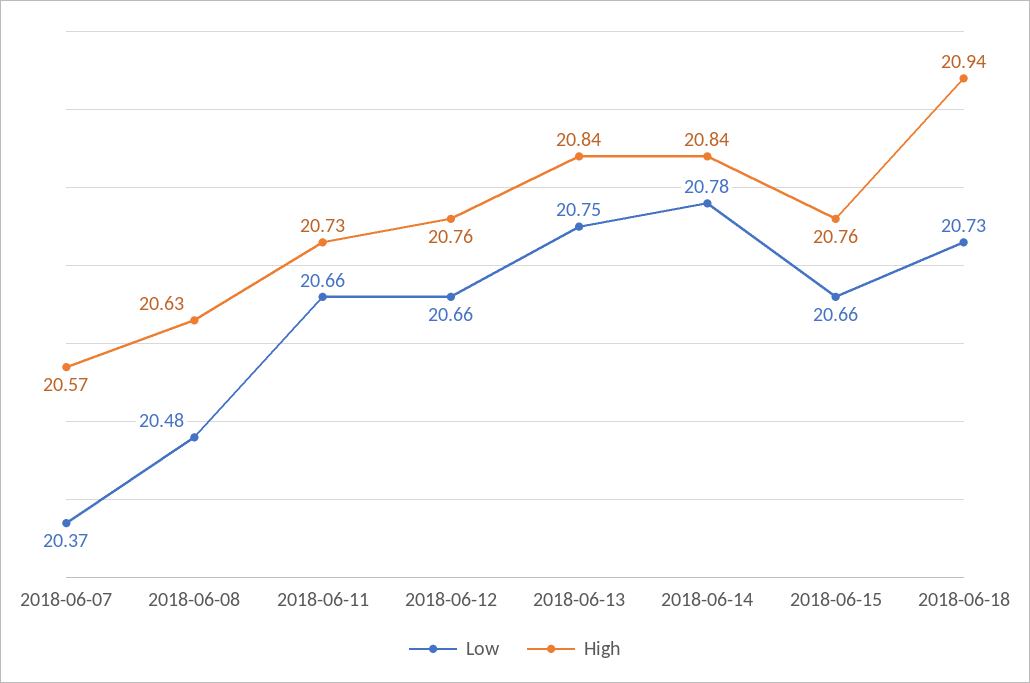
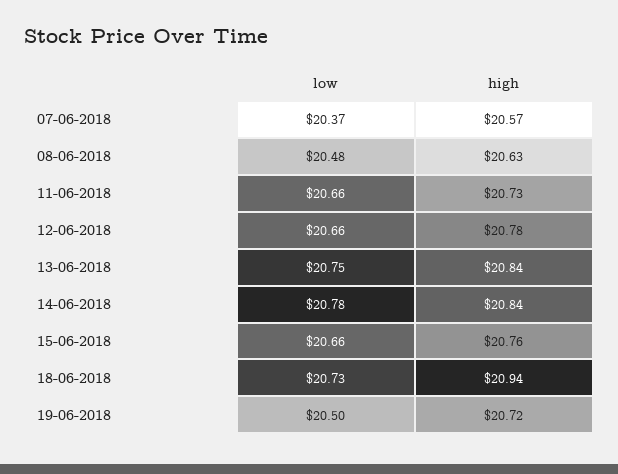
High, 2018-06-12: 20.76 -> 20.78
Low, 19-06-2018: none -> 20.5
High, 19-06-2018: none -> 20.72

